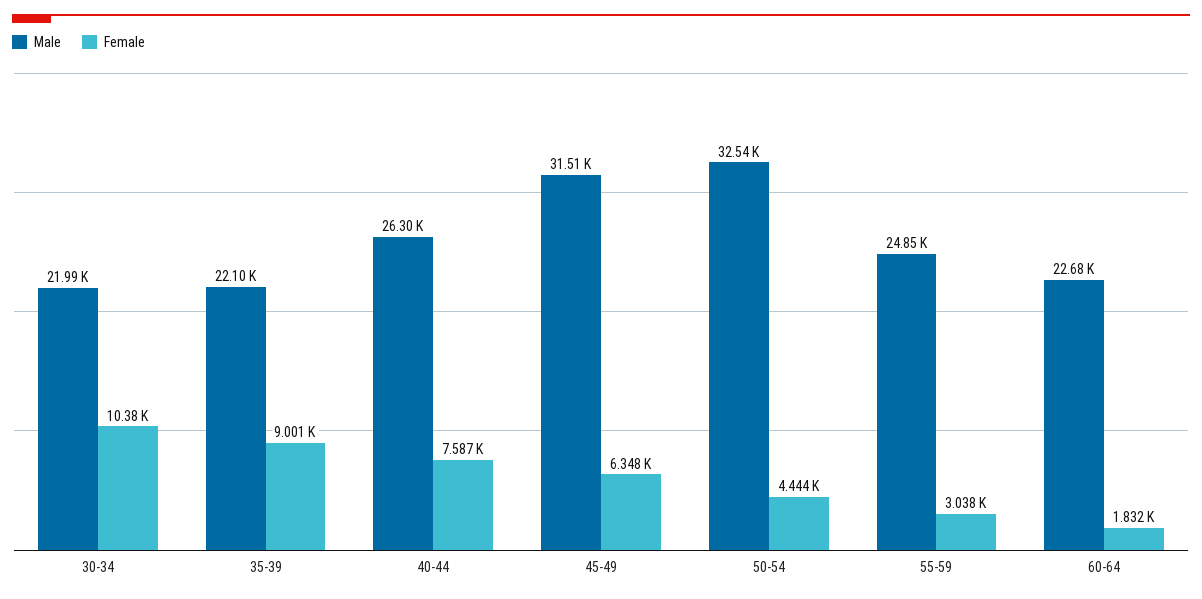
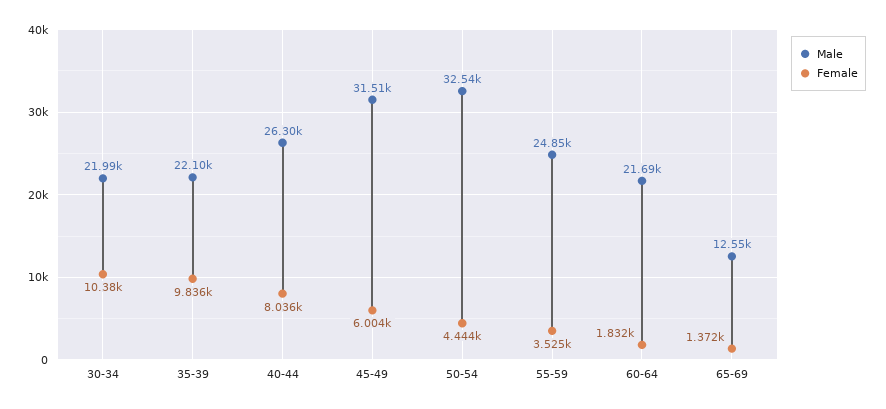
Female, 35-39: 9001 -> 9836
Female, 40-44: 7587 -> 8036
Female, 45-49: 6348 -> 6004
Female, 55-59: 3038 -> 3525
Male, 60-64: 22680 -> 21690
Male, 65-69: none -> 12550
Female, 65-69: none -> 1372

